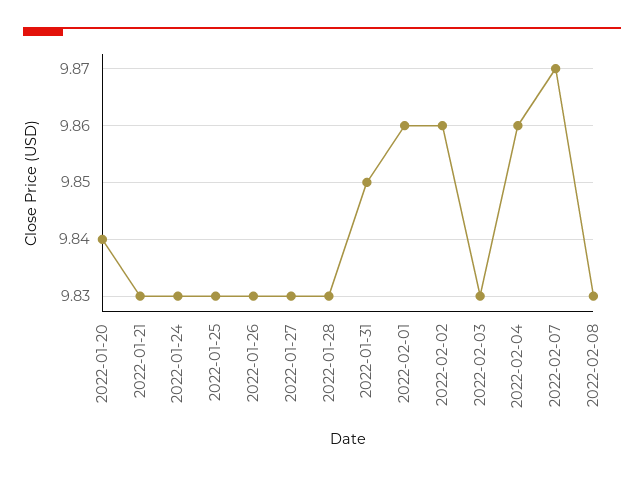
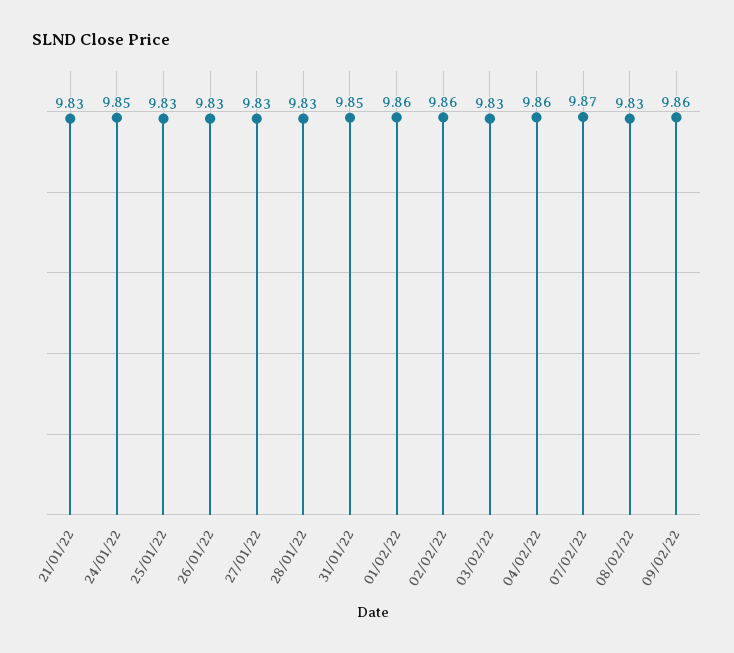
2022-01-20: 9.84 -> none
2022-01-24: 9.83 -> 9.85
09/02/22: none -> 9.86

